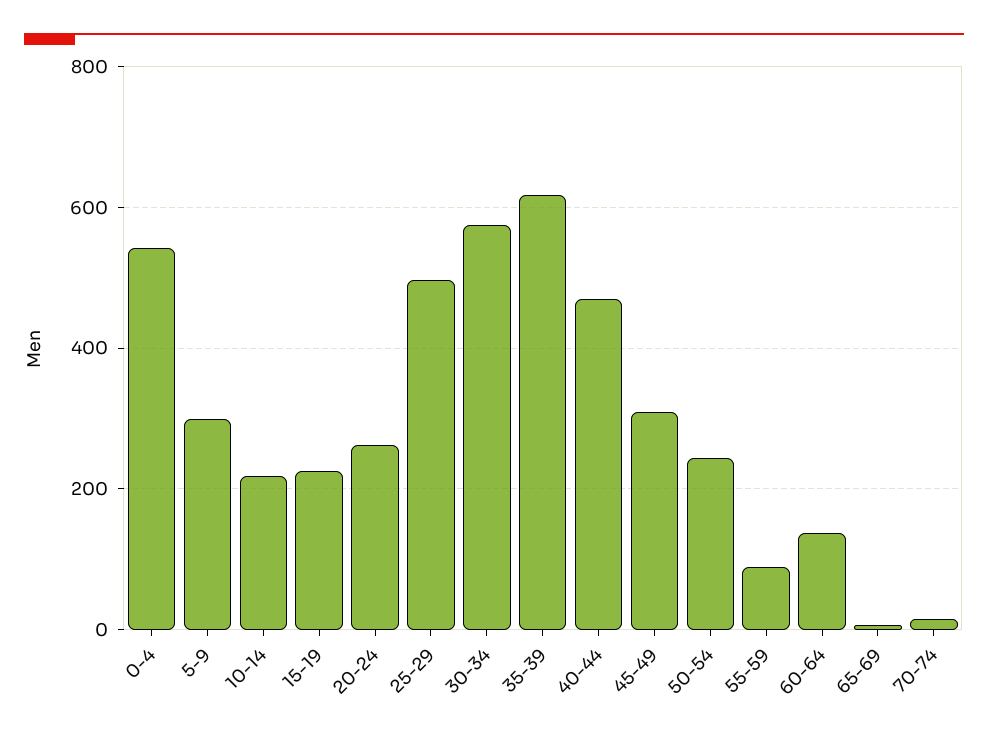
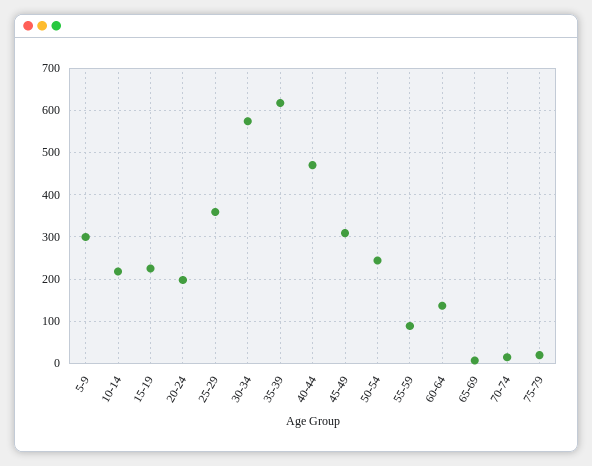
0-4: 540 -> none
20-24: 260 -> 200
25-29: 500 -> 360
75-79: none -> 20

